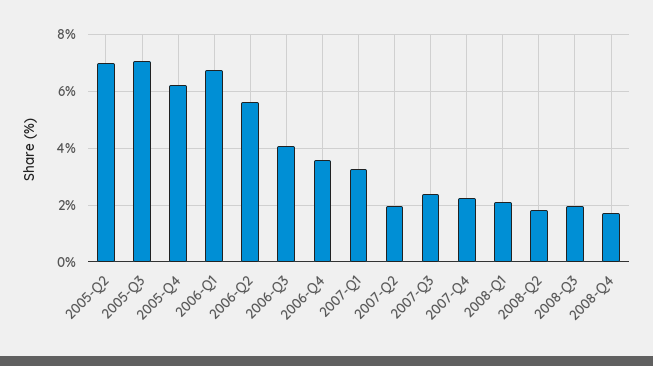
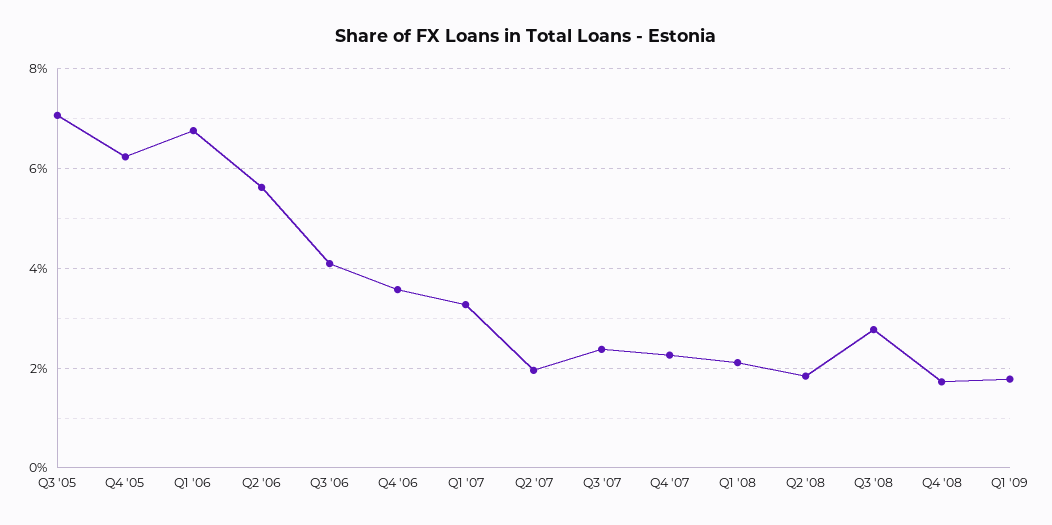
2005-Q2: 7 -> none
2008-Q3: 2 -> 2.8
Q1 '09: none -> 1.8

